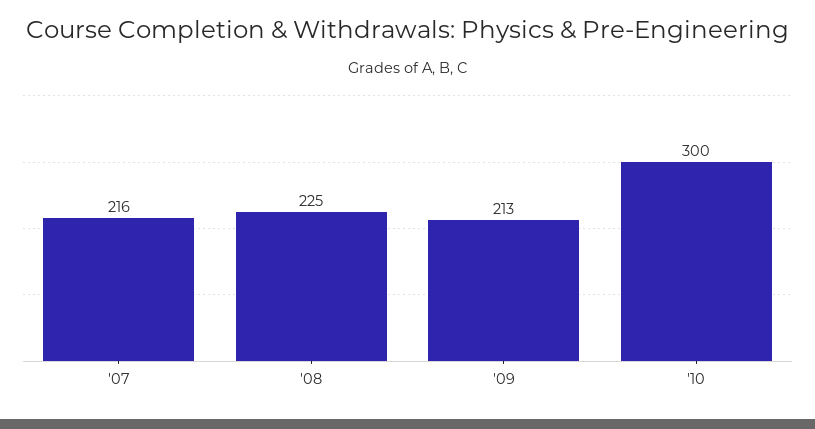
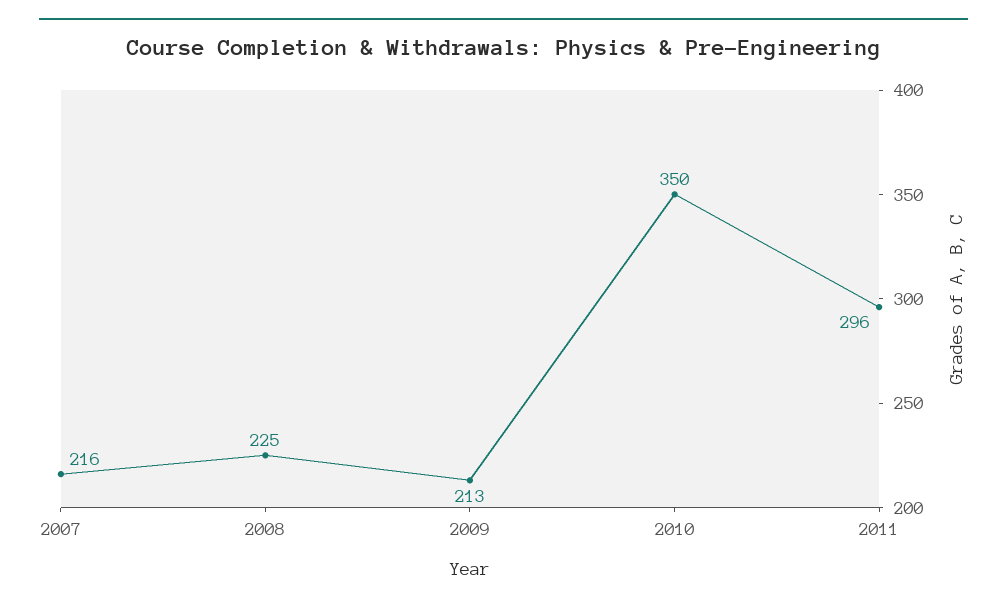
'10: 300 -> 350
2011: none -> 296

